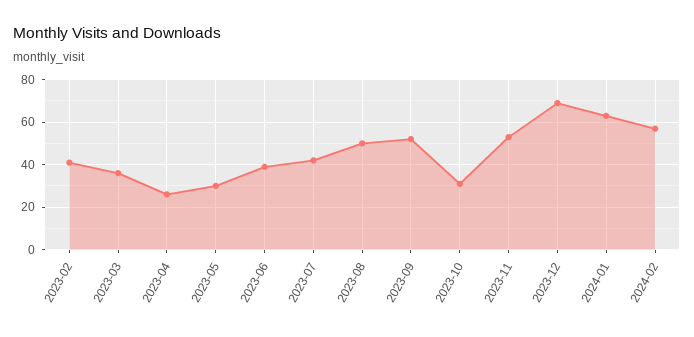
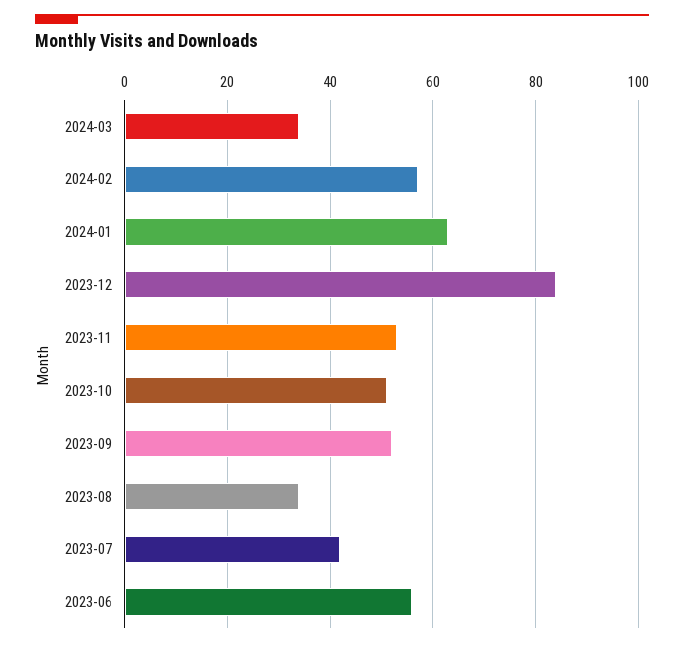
2023-02: 40 -> none
2023-03: 35 -> none
2023-04: 25 -> none
2023-05: 30 -> none
2023-06: 40 -> 55
2023-08: 50 -> 35
2023-10: 30 -> 50
2023-12: 70 -> 85
2024-03: none -> 35

